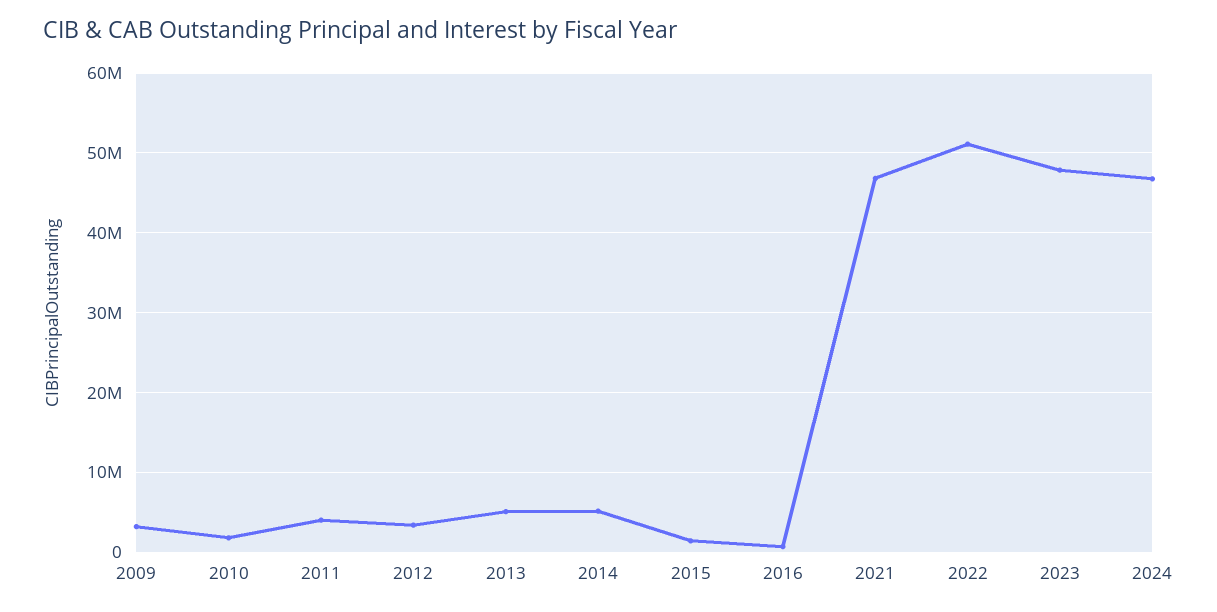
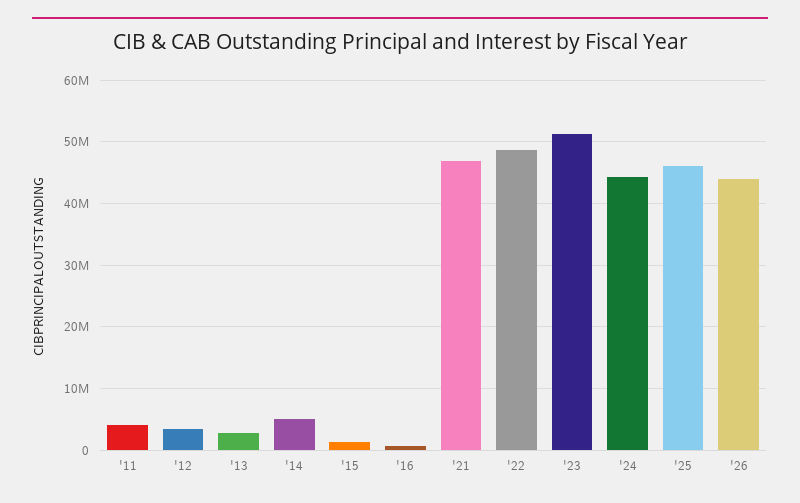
2009: 3000000 -> none
2010: 2000000 -> none
2013: 5000000 -> 3000000
2022: 51000000 -> 49000000
2023: 48000000 -> 51000000
2024: 47000000 -> 44000000
'25: none -> 46000000
'26: none -> 44000000

